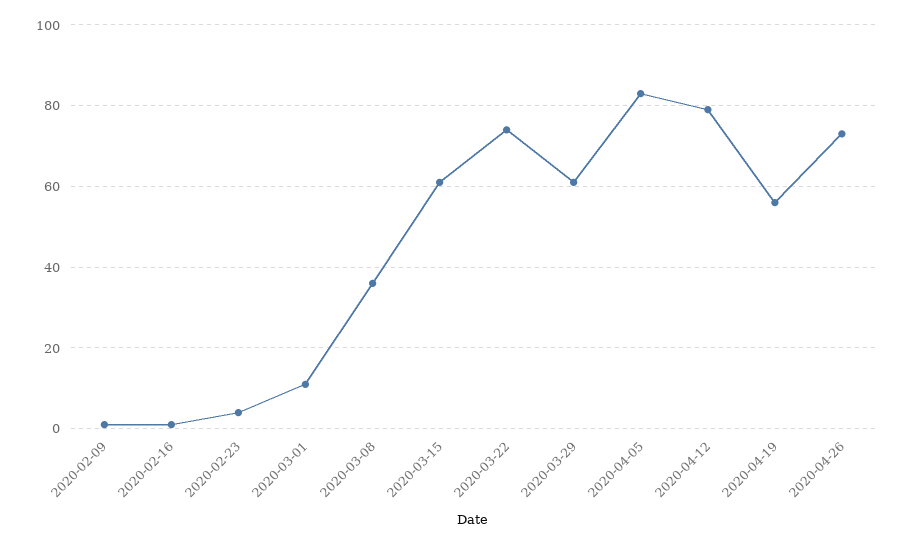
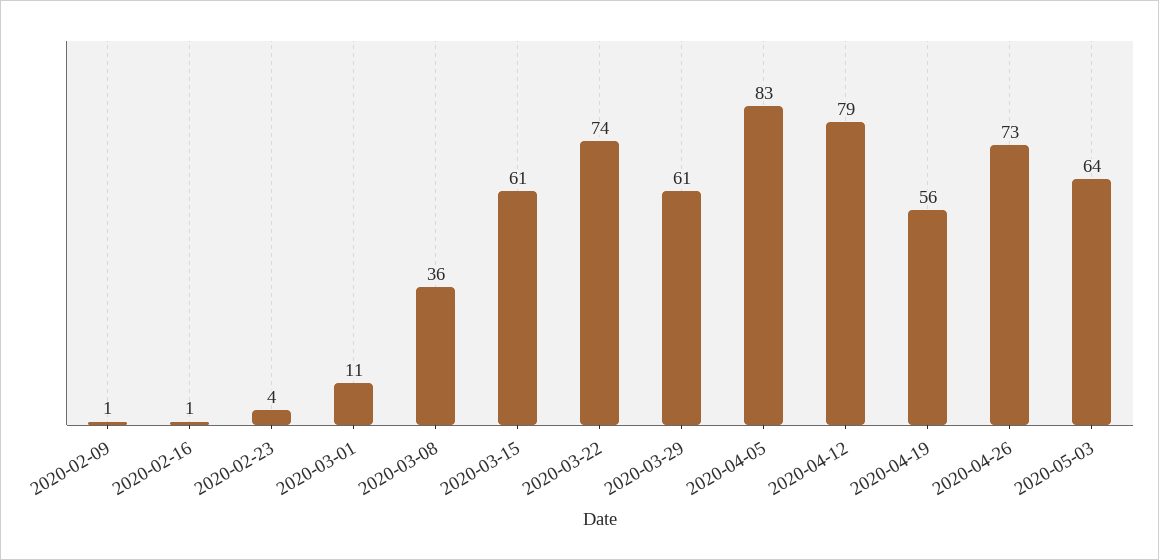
2020-05-03: none -> 64

